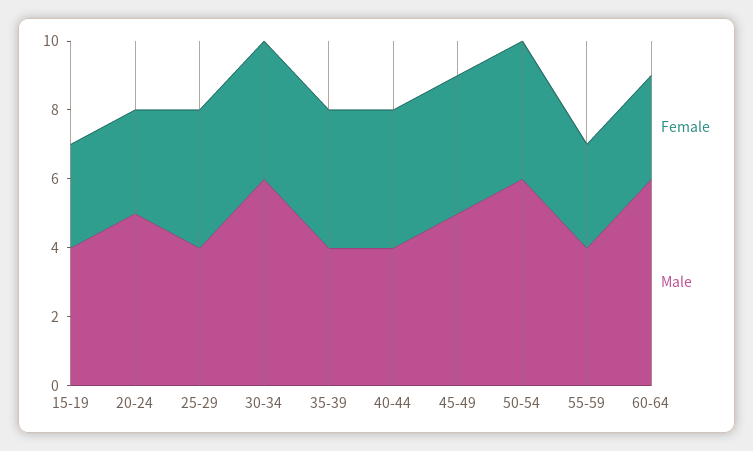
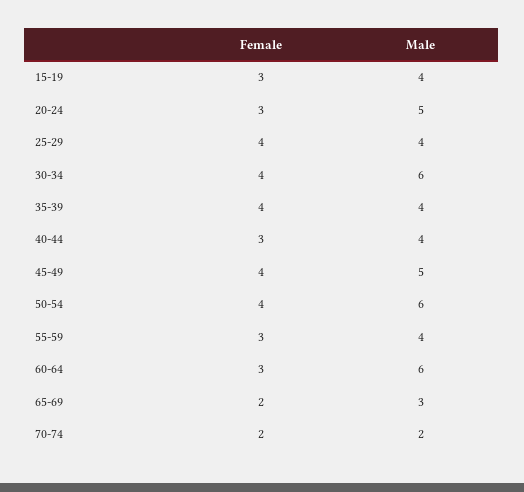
Female, 40-44: 4 -> 3
Female, 65-69: none -> 2
Male, 65-69: none -> 3
Female, 70-74: none -> 2
Male, 70-74: none -> 2

